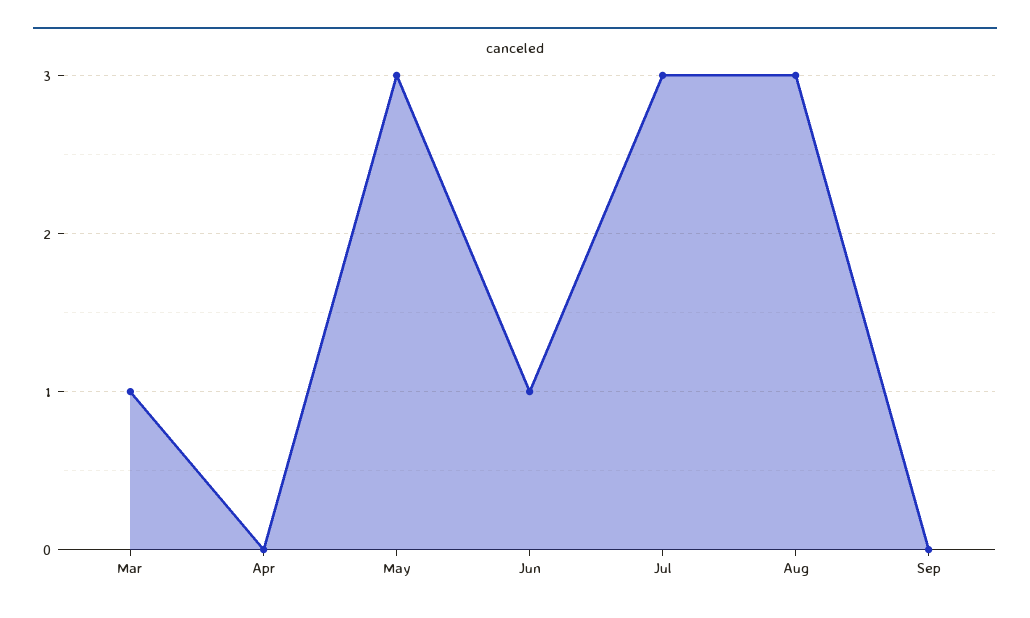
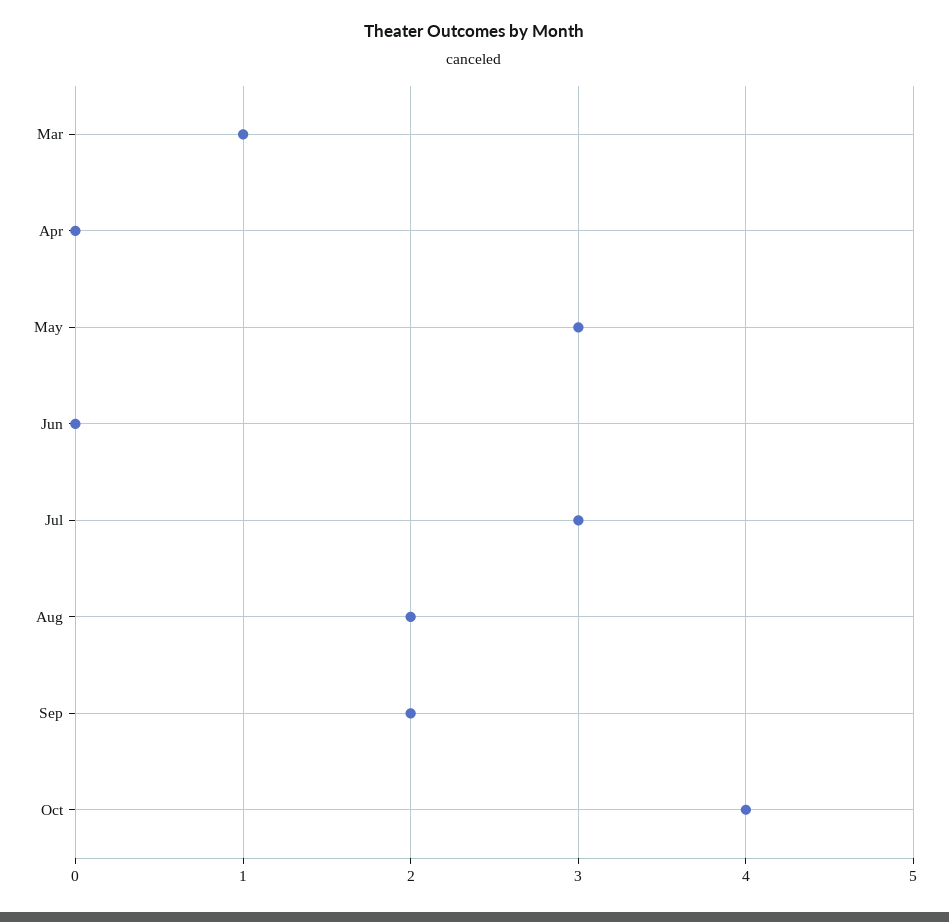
Jun: 1 -> 0
Aug: 3 -> 2
Sep: 0 -> 2
Oct: none -> 4

